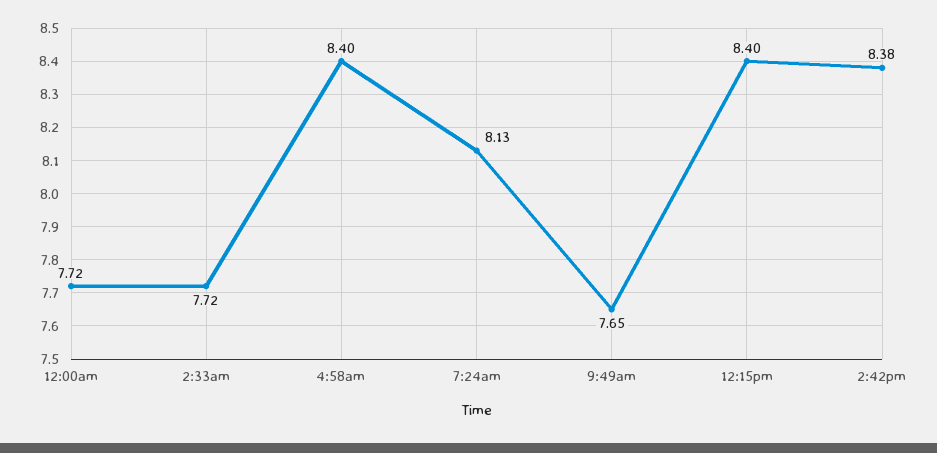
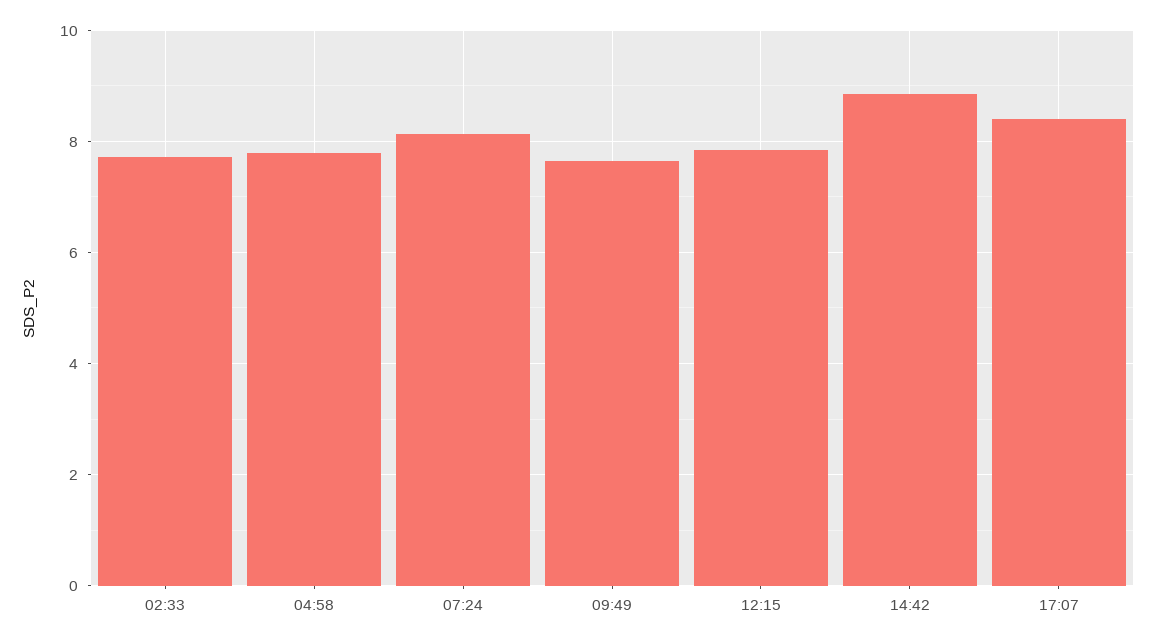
12:00am: 7.72 -> none
4:58am: 8.4 -> 7.8
12:15pm: 8.4 -> 7.8
2:42pm: 8.38 -> 8.8
17:07: none -> 8.4

